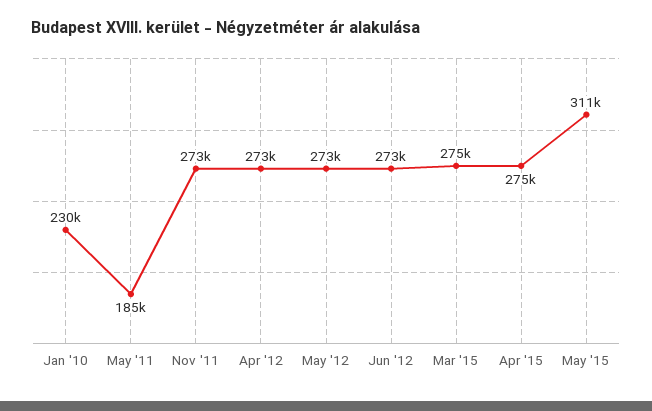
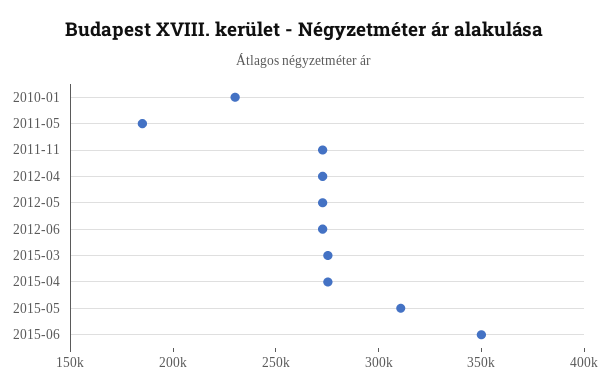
2015-06: none -> 350000

